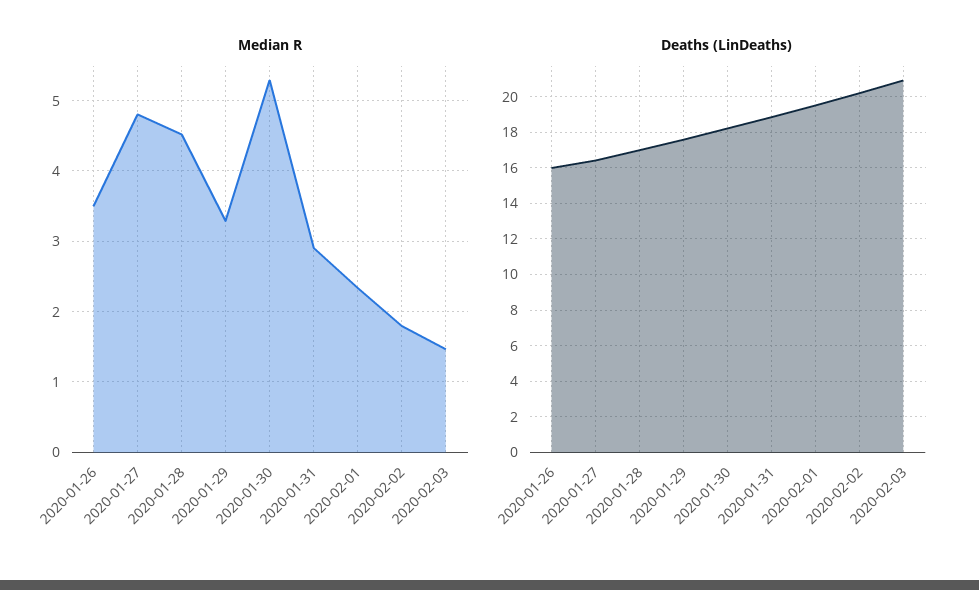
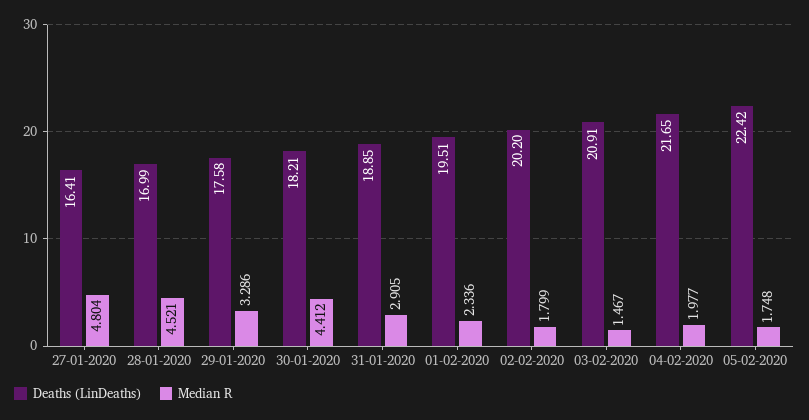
Median R, 2020-01-26: 3.5 -> none
Median R, 2020-01-30: 5.3 -> 4.412
Deaths (LinDeaths), 2020-01-26: 16 -> none
Deaths (LinDeaths), 04-02-2020: none -> 21.65
Median R, 04-02-2020: none -> 1.977
Deaths (LinDeaths), 05-02-2020: none -> 22.42
Median R, 05-02-2020: none -> 1.748

